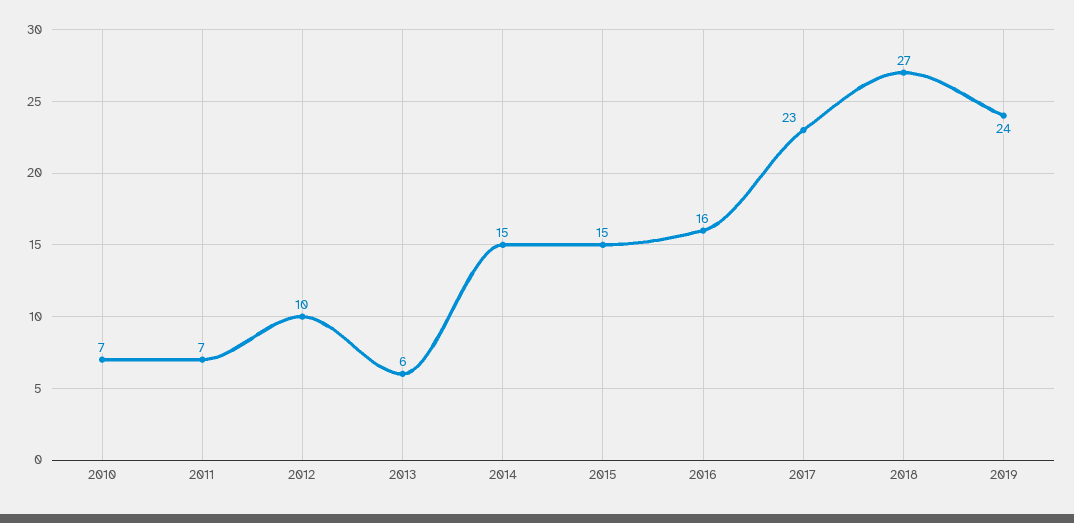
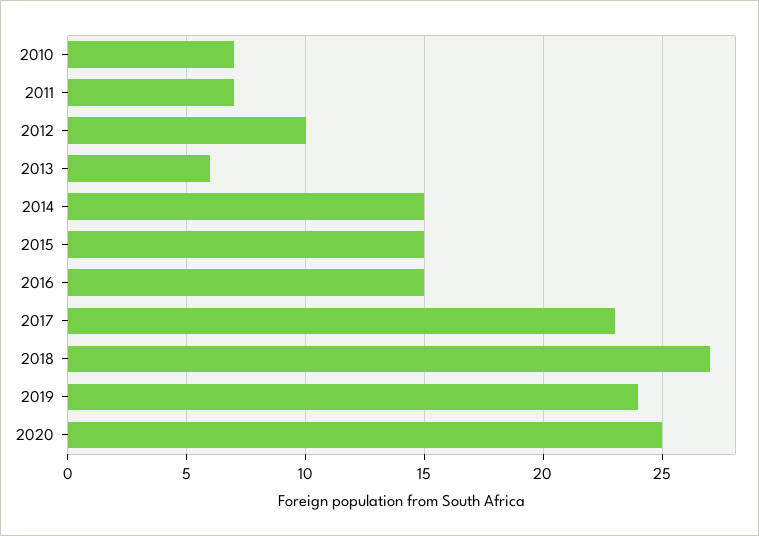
2016: 16 -> 15
2020: none -> 25

